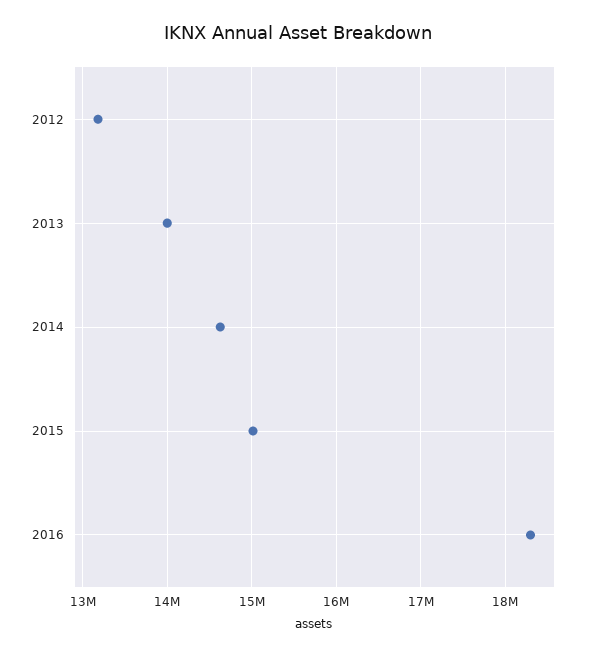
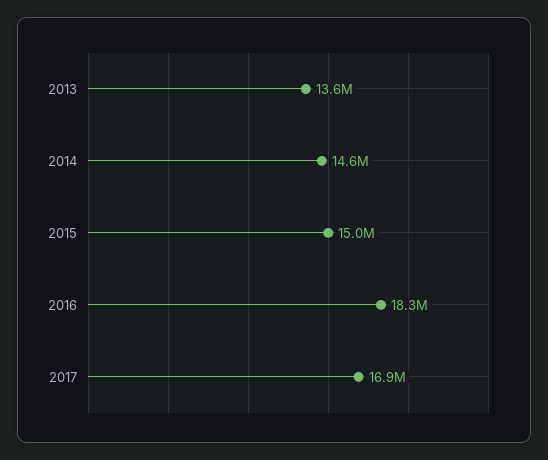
2012: 13200000 -> none
2013: 14000000 -> 13600000
2017: none -> 16900000

